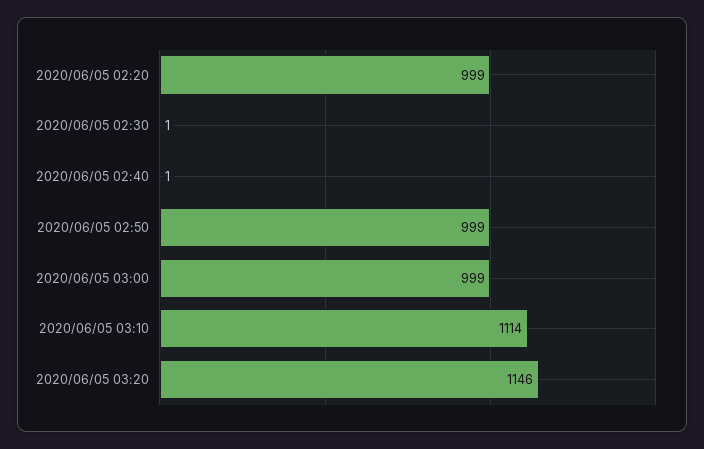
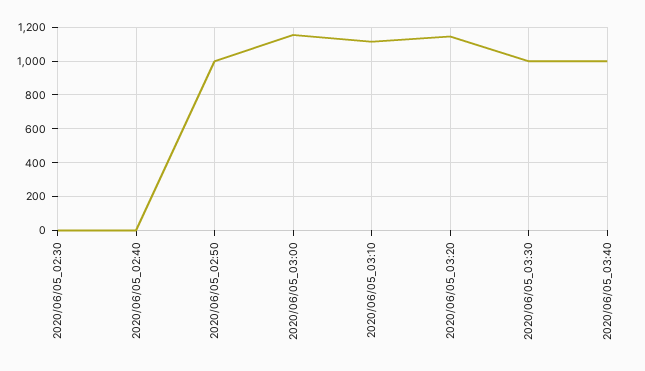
2020/06/05 02:20: 999 -> none
2020/06/05 03:00: 999 -> 1150
2020/06/05_03:30: none -> 1000
2020/06/05_03:40: none -> 1000

